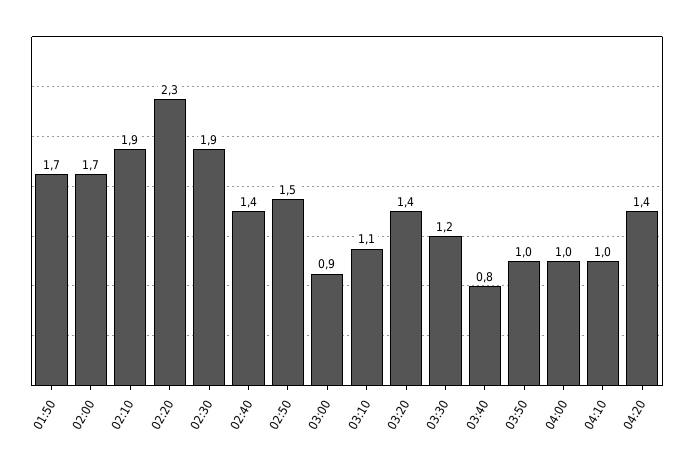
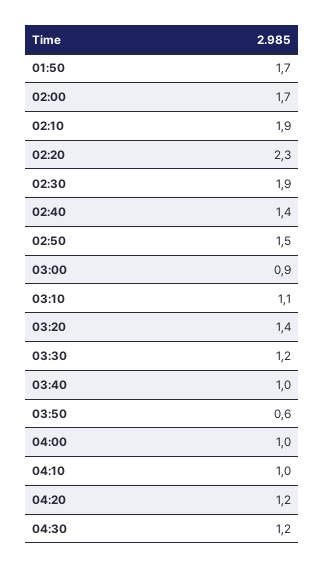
03:40: 0.8 -> 1
03:50: 1 -> 0.6
04:20: 1.4 -> 1.2
04:30: none -> 1.2

